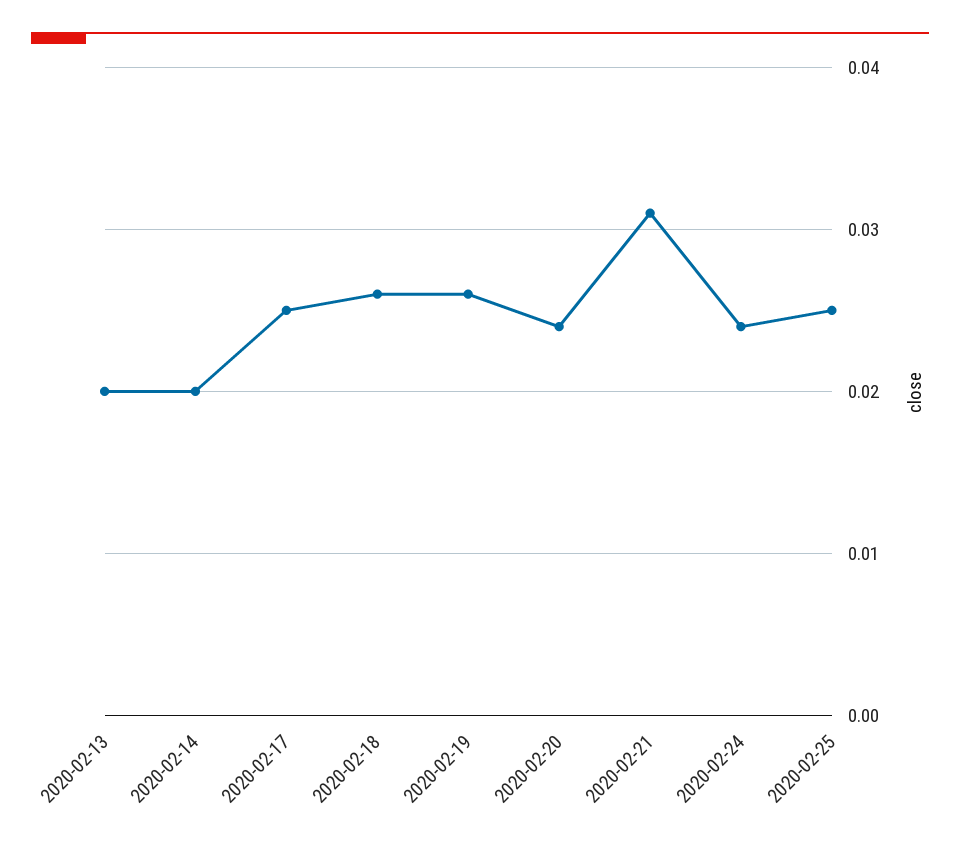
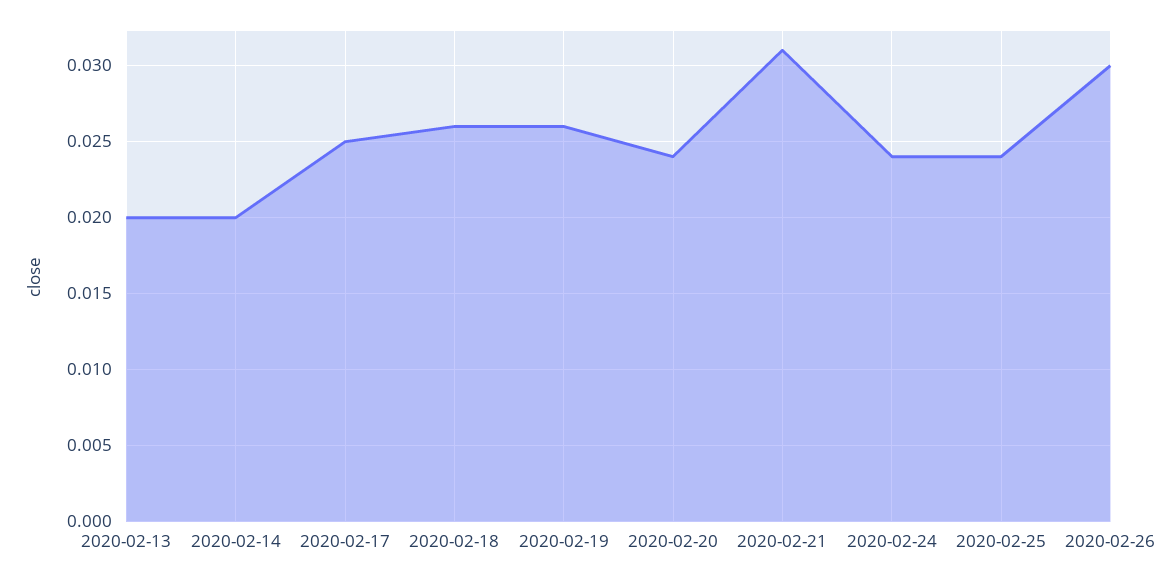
2020-02-25: 0.025 -> 0.024
2020-02-26: none -> 0.03

